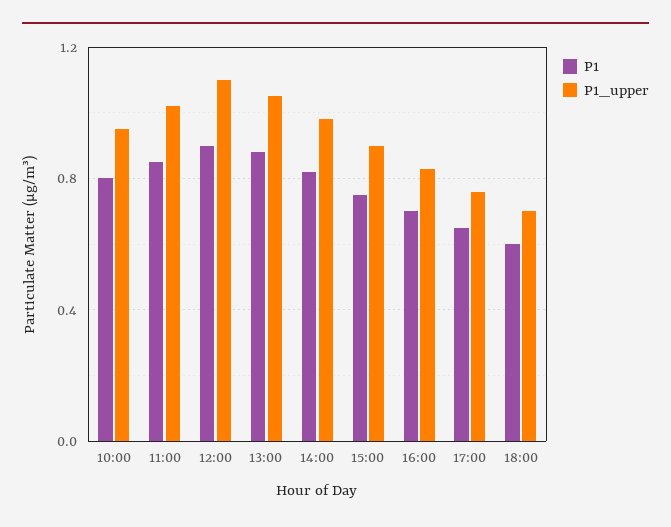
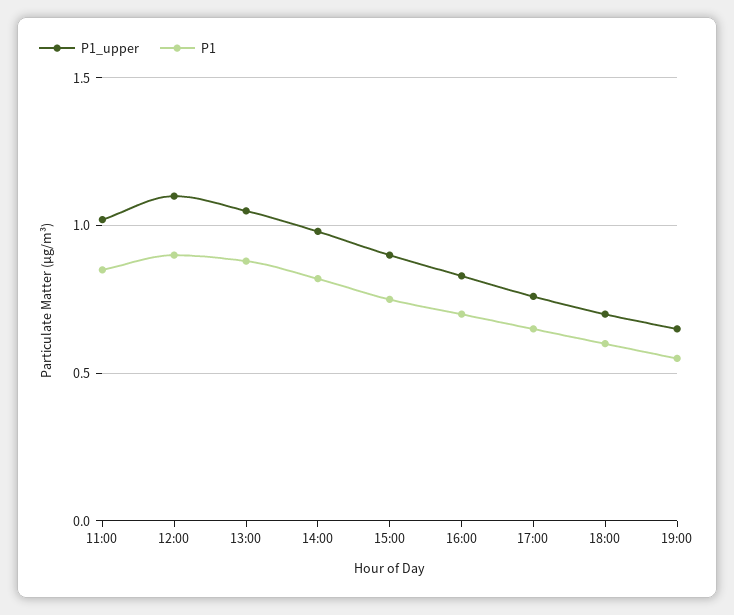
P1, 10:00: 0.8 -> none
P1_upper, 10:00: 0.95 -> none
P1_upper, 19:00: none -> 0.65
P1, 19:00: none -> 0.55

